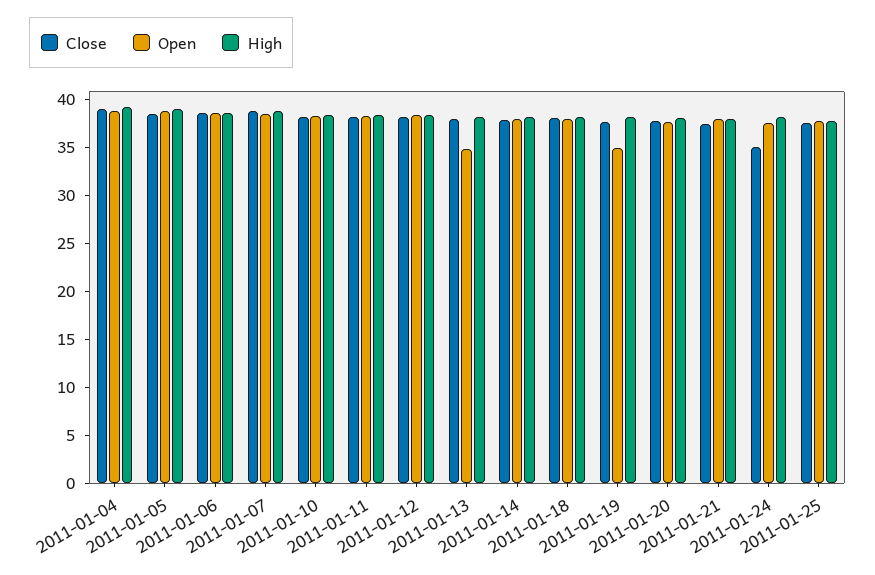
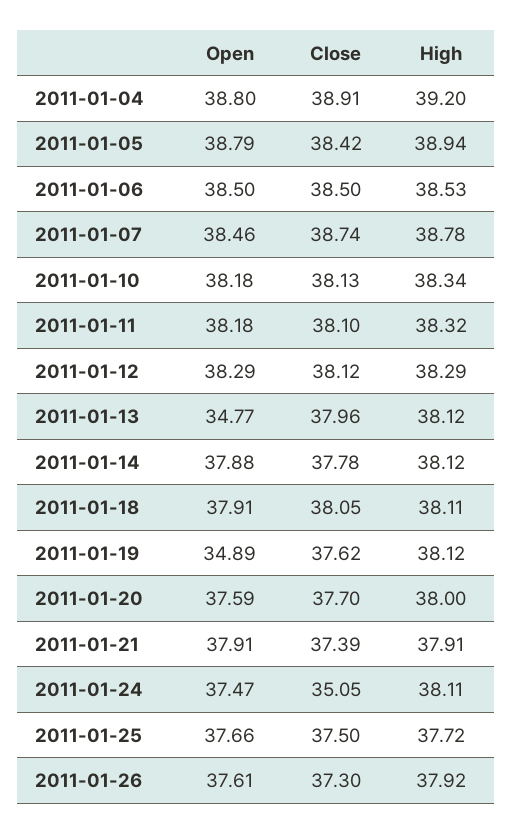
Open, 2011-01-26: none -> 37.61
Close, 2011-01-26: none -> 37.3
High, 2011-01-26: none -> 37.92

